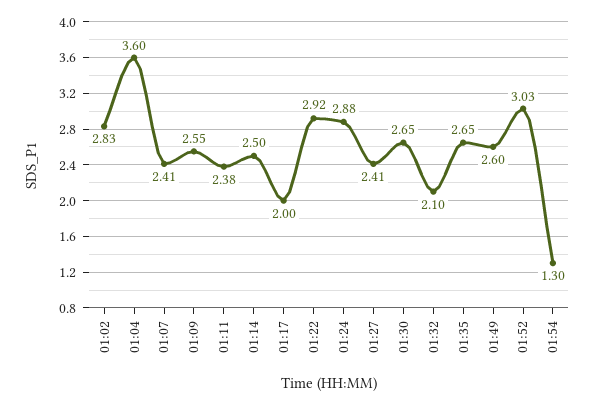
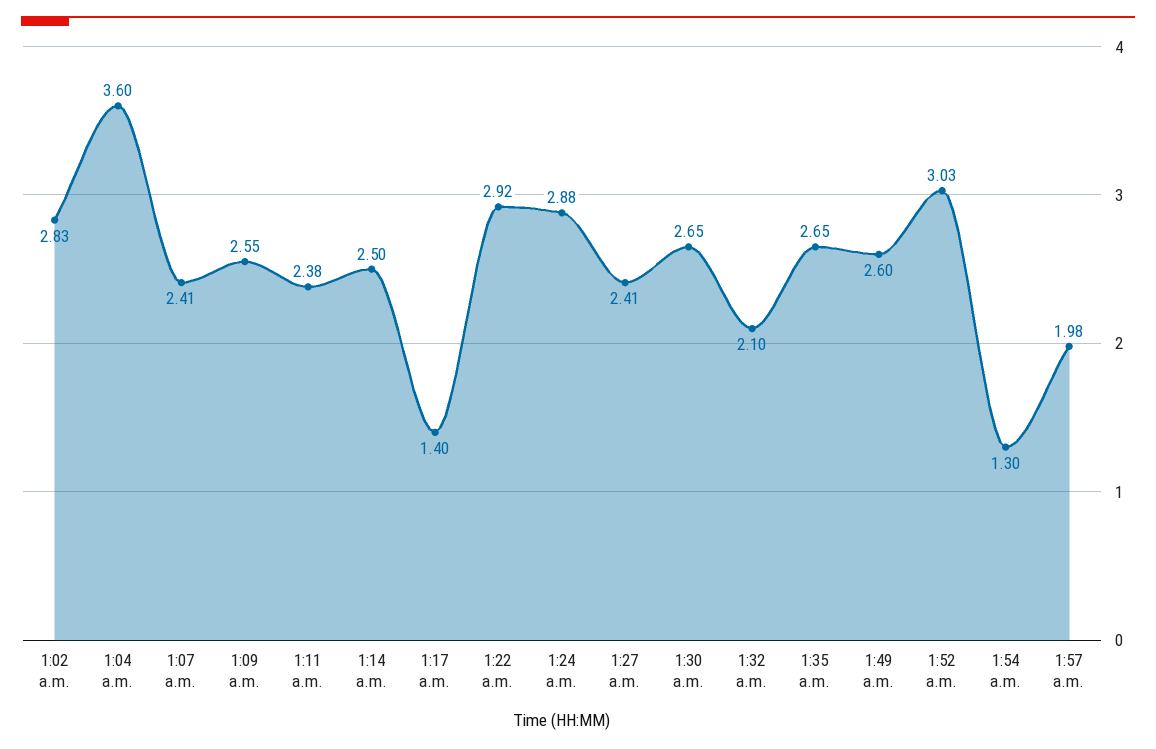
01:17: 2 -> 1.4
1:57 a.m.: none -> 1.98

